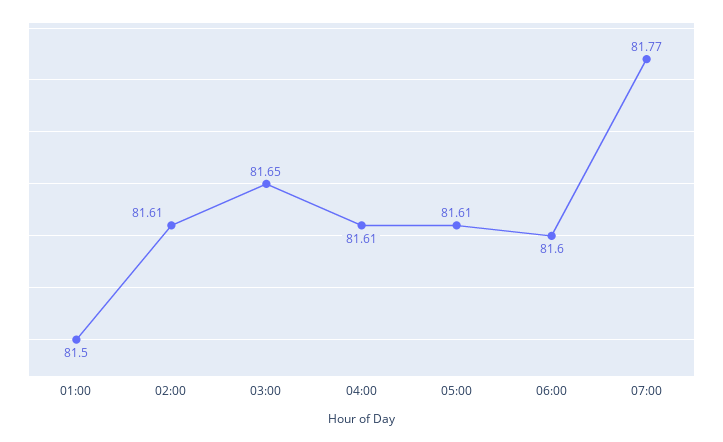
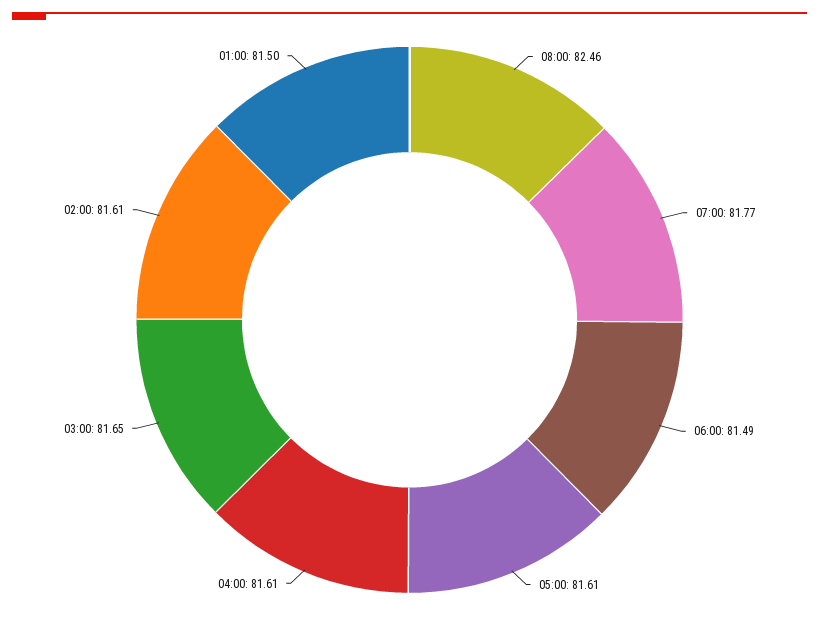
06:00: 81.6 -> 81.49
08:00: none -> 82.46

